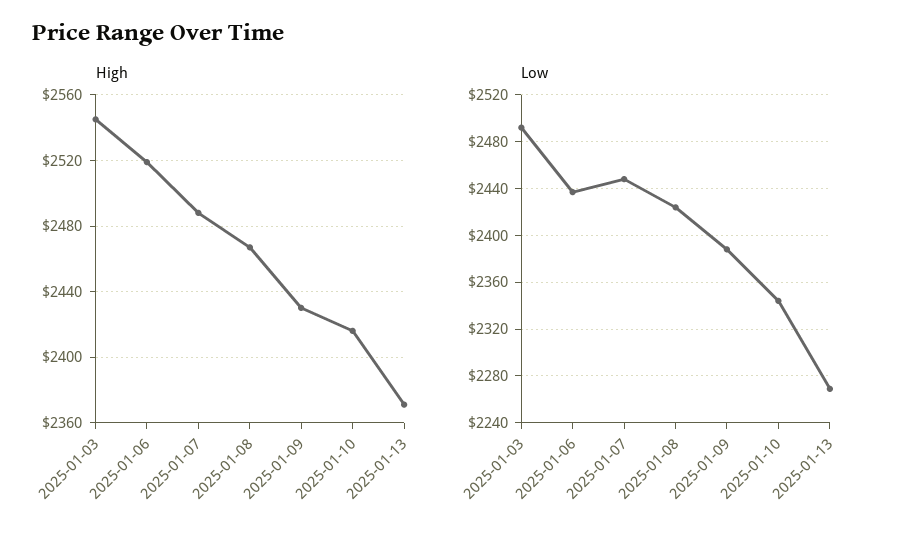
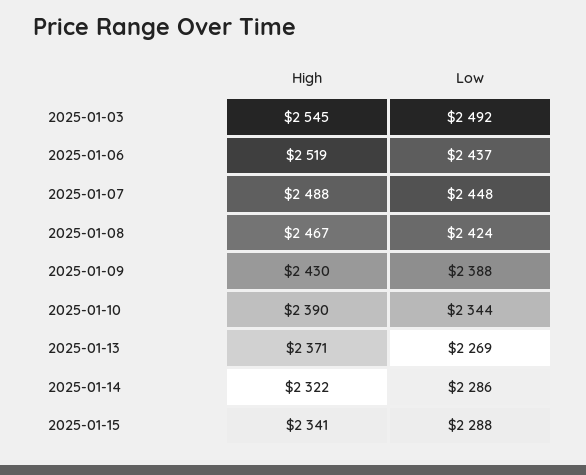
High, 2025-01-10: 2415 -> 2390
High, 2025-01-14: none -> 2322
Low, 2025-01-14: none -> 2286
High, 2025-01-15: none -> 2341
Low, 2025-01-15: none -> 2288

